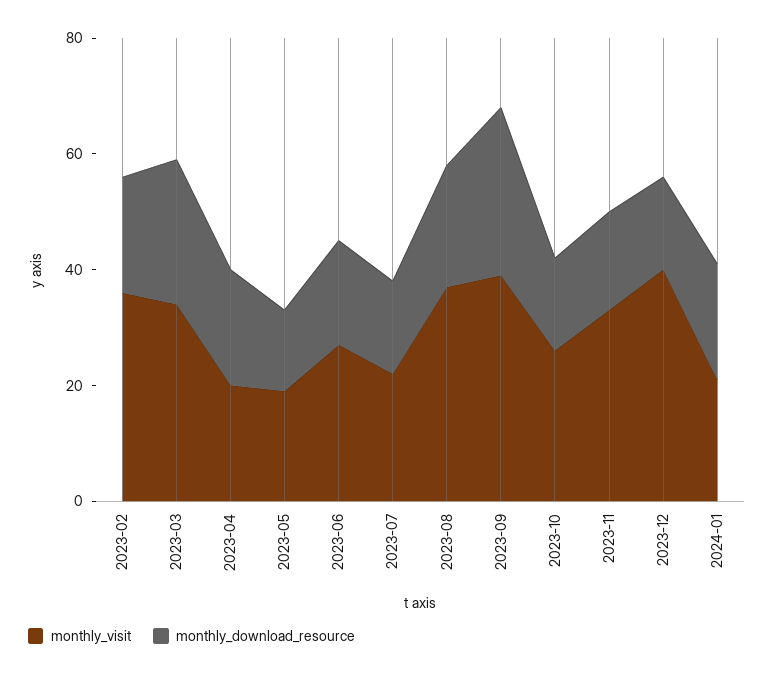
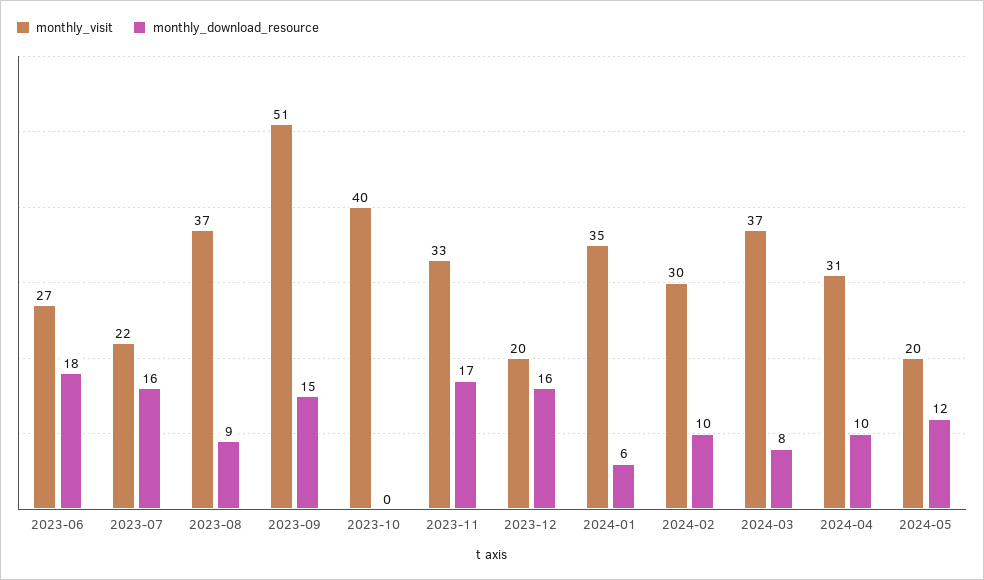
monthly_visit, 2023-02: 35 -> none
monthly_download_resource, 2023-02: 20 -> none
monthly_visit, 2023-03: 35 -> none
monthly_download_resource, 2023-03: 25 -> none
monthly_visit, 2023-04: 20 -> none
monthly_download_resource, 2023-04: 20 -> none
monthly_visit, 2023-05: 20 -> none
monthly_download_resource, 2023-05: 15 -> none
monthly_download_resource, 2023-08: 20 -> 9
monthly_visit, 2023-09: 40 -> 51
monthly_download_resource, 2023-09: 30 -> 15
monthly_visit, 2023-10: 25 -> 40
monthly_download_resource, 2023-10: 15 -> 0
monthly_visit, 2023-12: 40 -> 20
monthly_visit, 2024-01: 20 -> 35
monthly_download_resource, 2024-01: 20 -> 6
monthly_visit, 2024-02: none -> 30
monthly_download_resource, 2024-02: none -> 10
monthly_visit, 2024-03: none -> 37
monthly_download_resource, 2024-03: none -> 8
monthly_visit, 2024-04: none -> 31
monthly_download_resource, 2024-04: none -> 10
monthly_visit, 2024-05: none -> 20
monthly_download_resource, 2024-05: none -> 12

